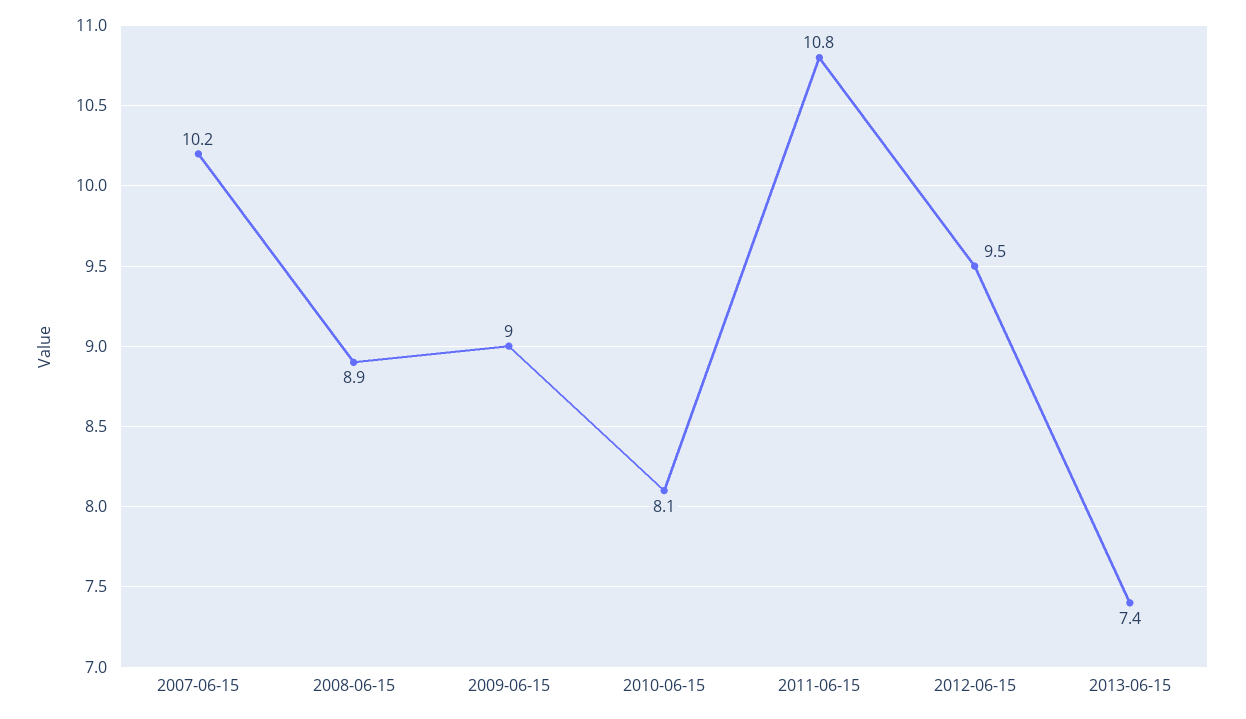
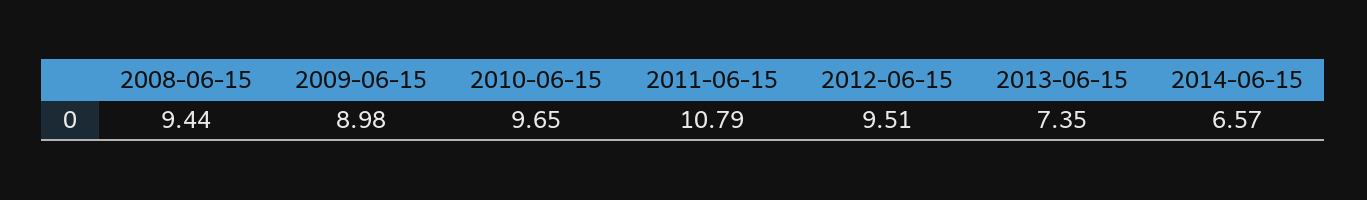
2007-06-15: 10.2 -> none
2008-06-15: 8.9 -> 9.44
2010-06-15: 8.1 -> 9.65
2014-06-15: none -> 6.57

